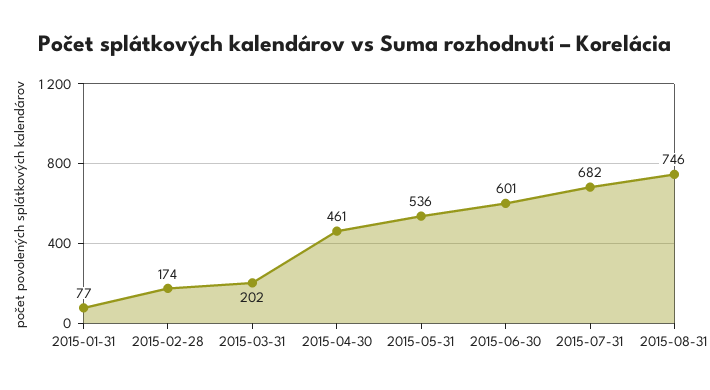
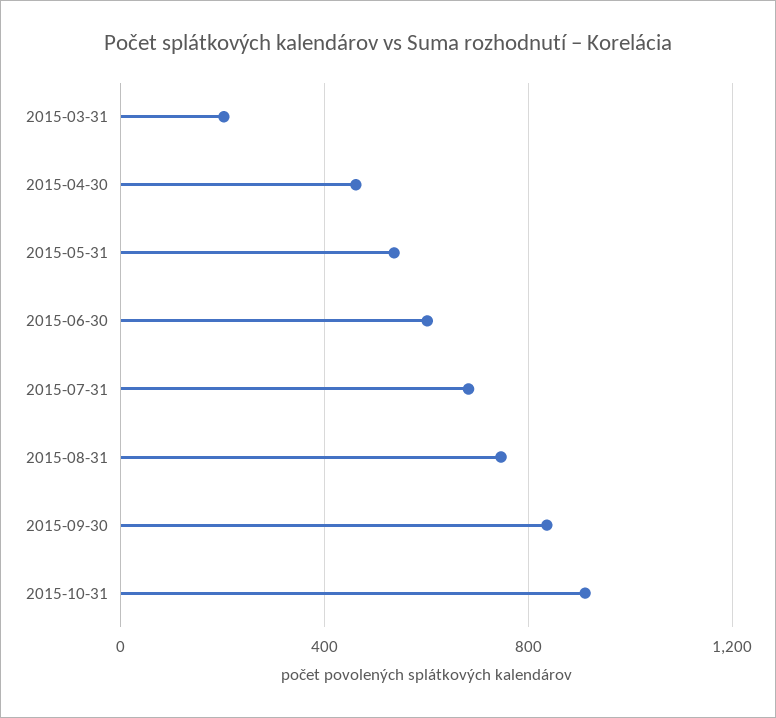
2015-01-31: 77 -> none
2015-02-28: 174 -> none
2015-09-30: none -> 850
2015-10-31: none -> 900

